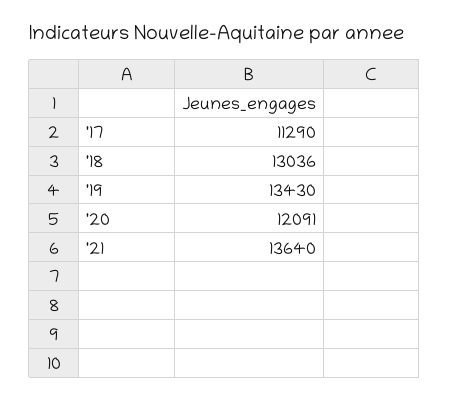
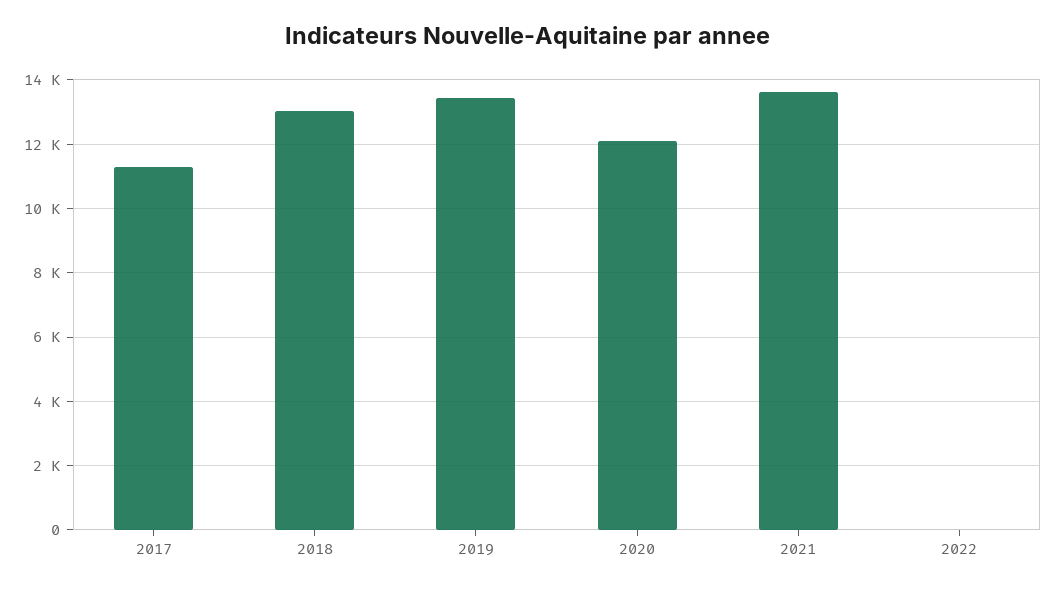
2022: none -> 0

